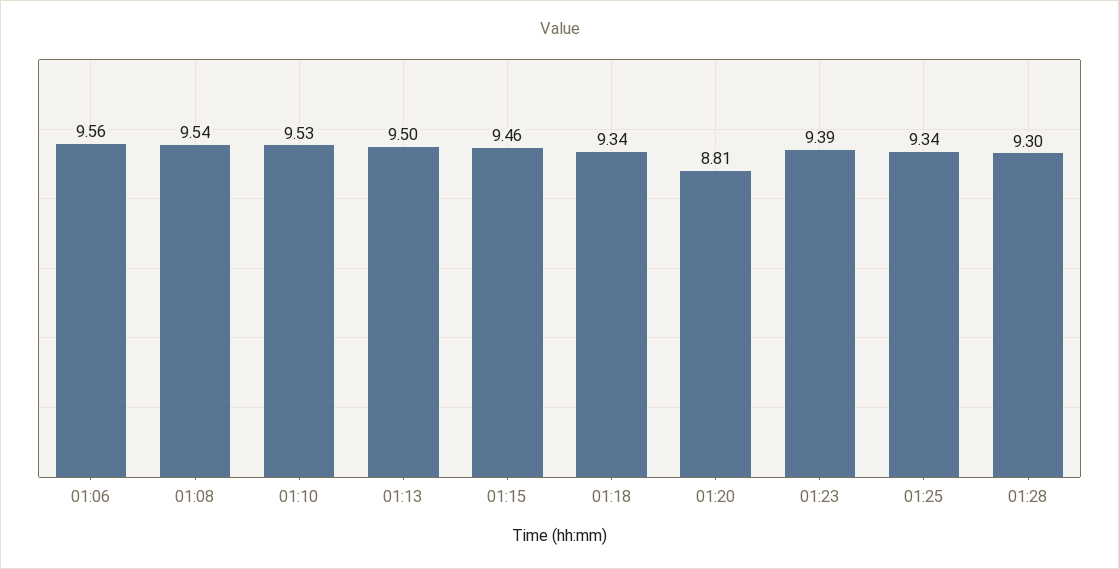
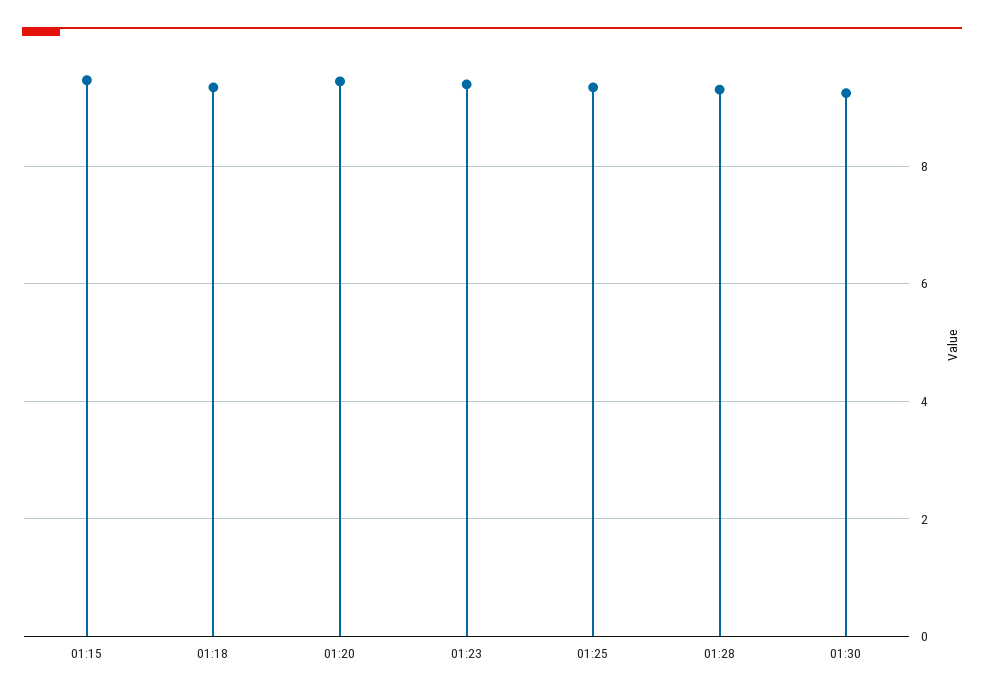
01:06: 9.56 -> none
01:08: 9.54 -> none
01:10: 9.53 -> none
01:13: 9.5 -> none
01:20: 8.81 -> 9.4
01:30: none -> 9.2

